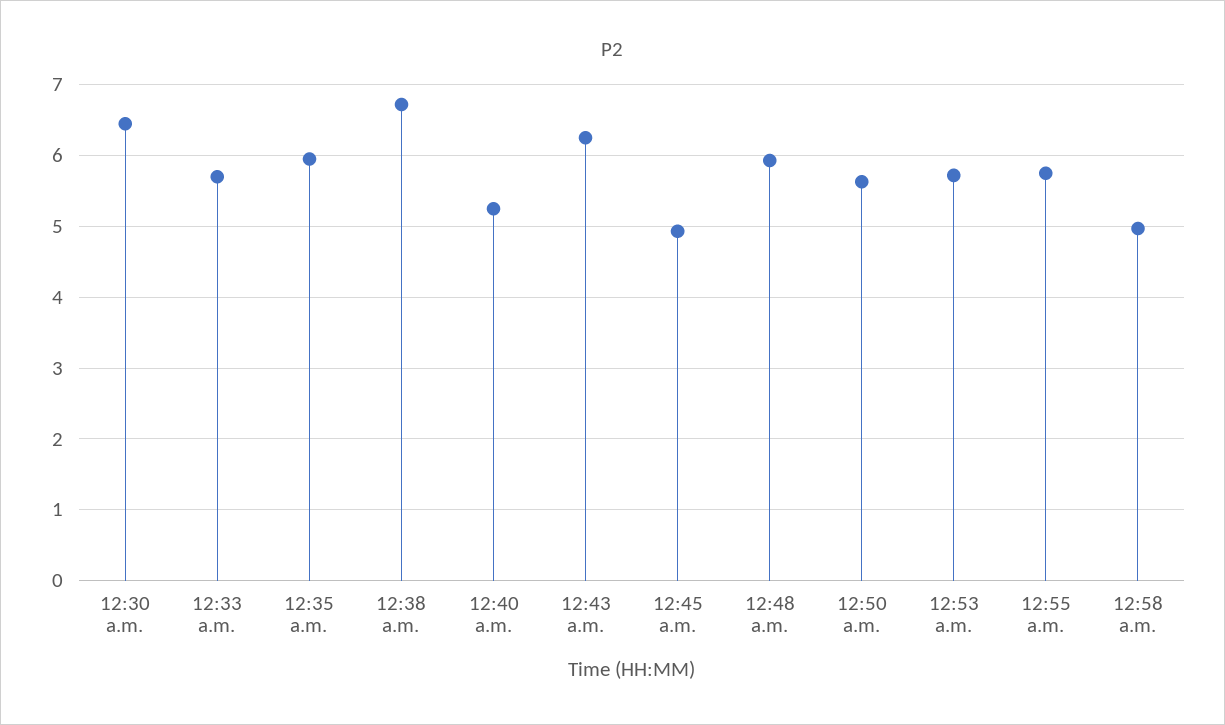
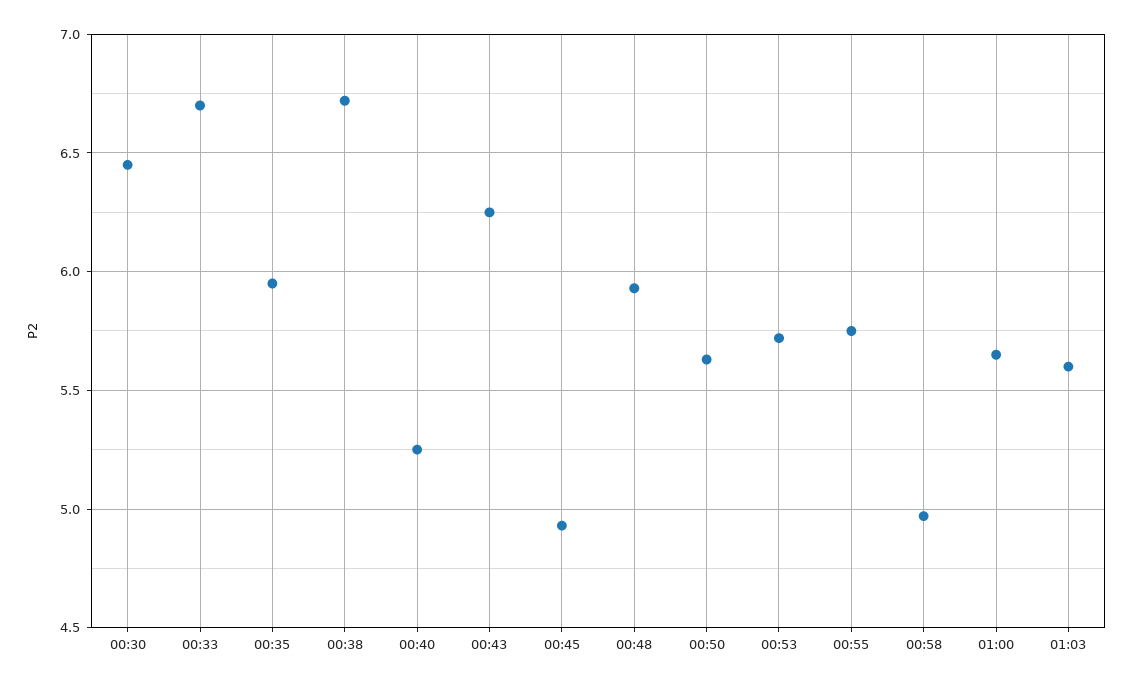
12:33 a.m.: 5.7 -> 6.7
01:00: none -> 5.65
01:03: none -> 5.6

